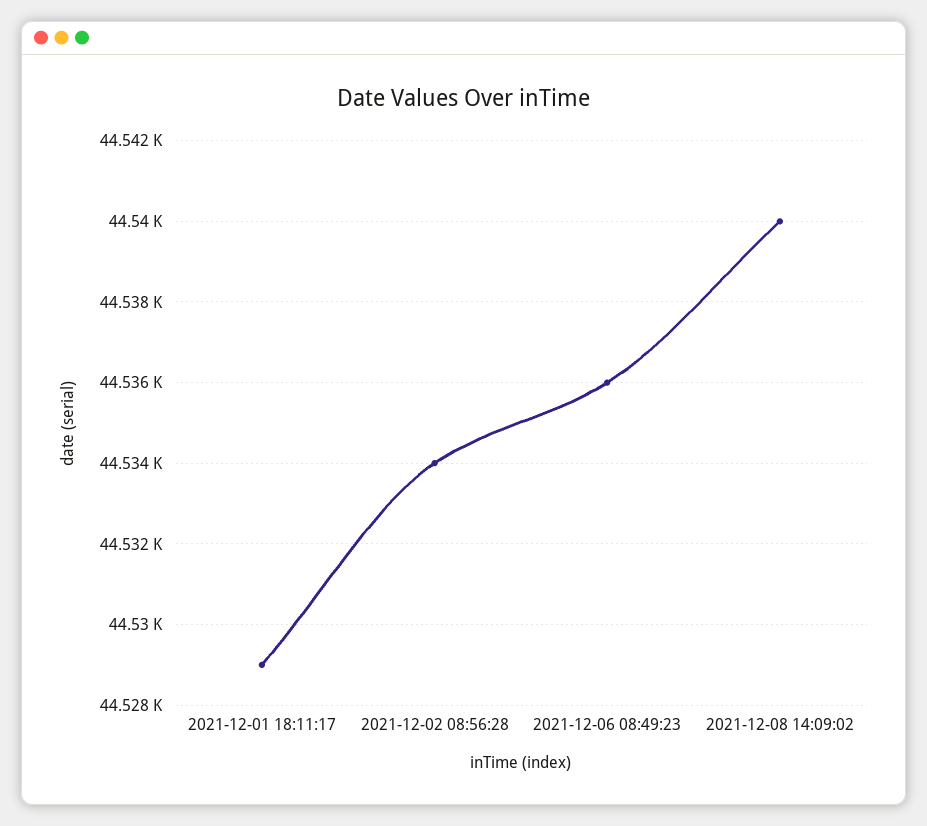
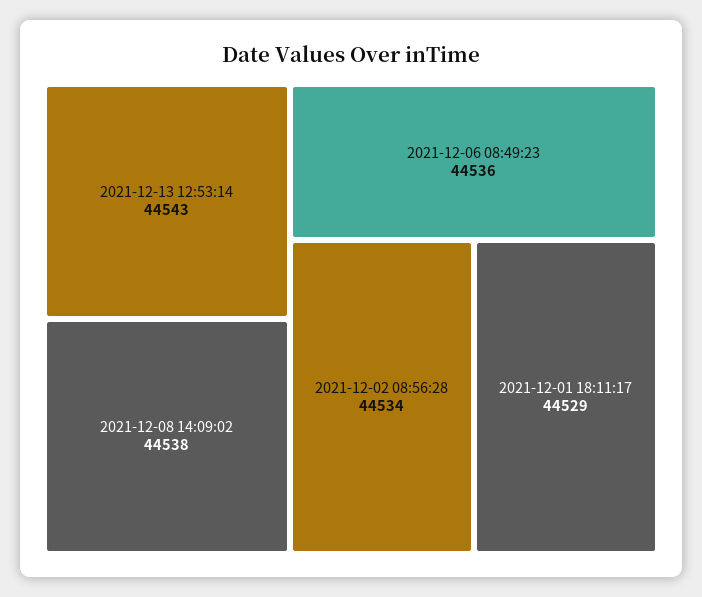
2021-12-08 14:09:02: 44540 -> 44538
2021-12-13 12:53:14: none -> 44543

